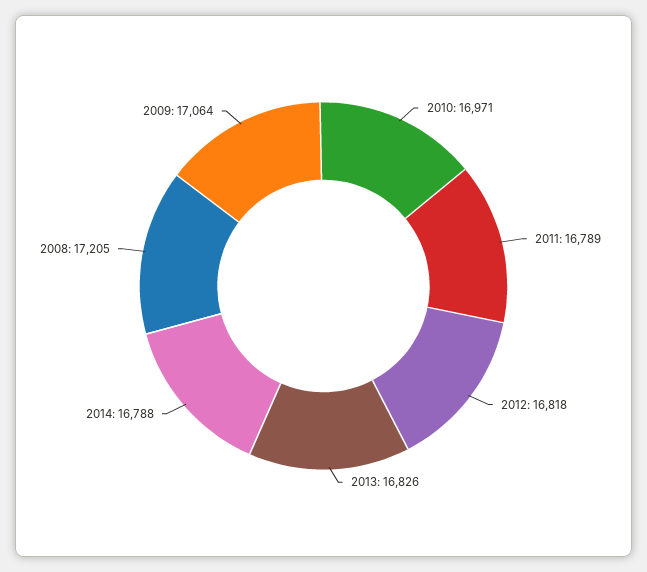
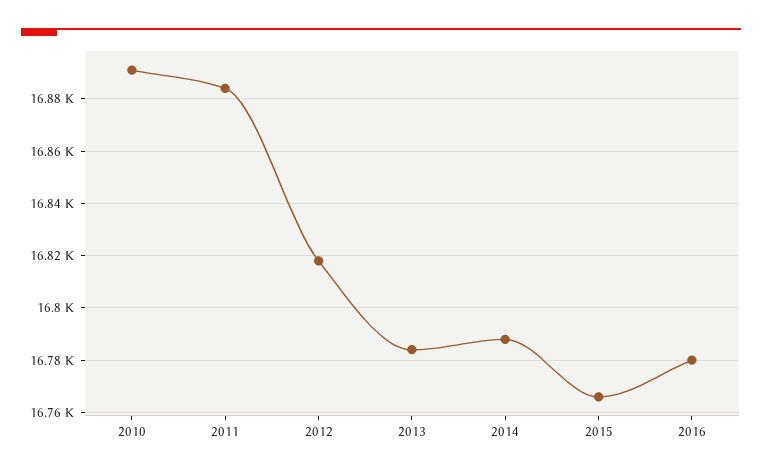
2010: 16971 -> 16890
2011: 16789 -> 16885
2013: 16826 -> 16785
2008: 17205 -> none
2009: 17064 -> none
2015: none -> 16765
2016: none -> 16780

